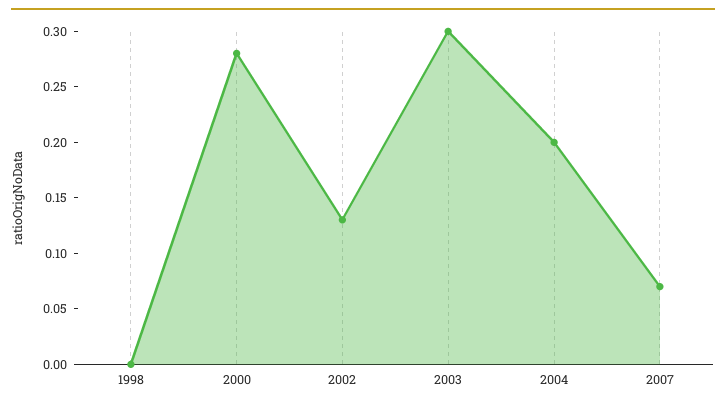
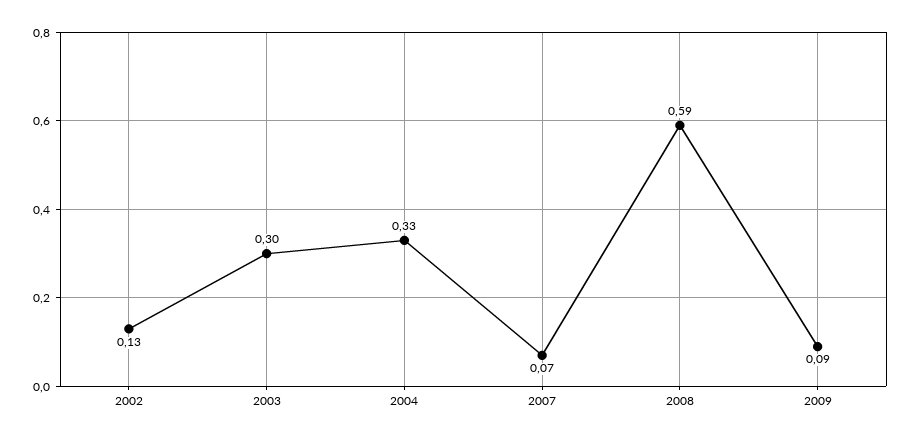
1998: 0 -> none
2000: 0.28 -> none
2004: 0.2 -> 0.33
2008: none -> 0.59
2009: none -> 0.09

